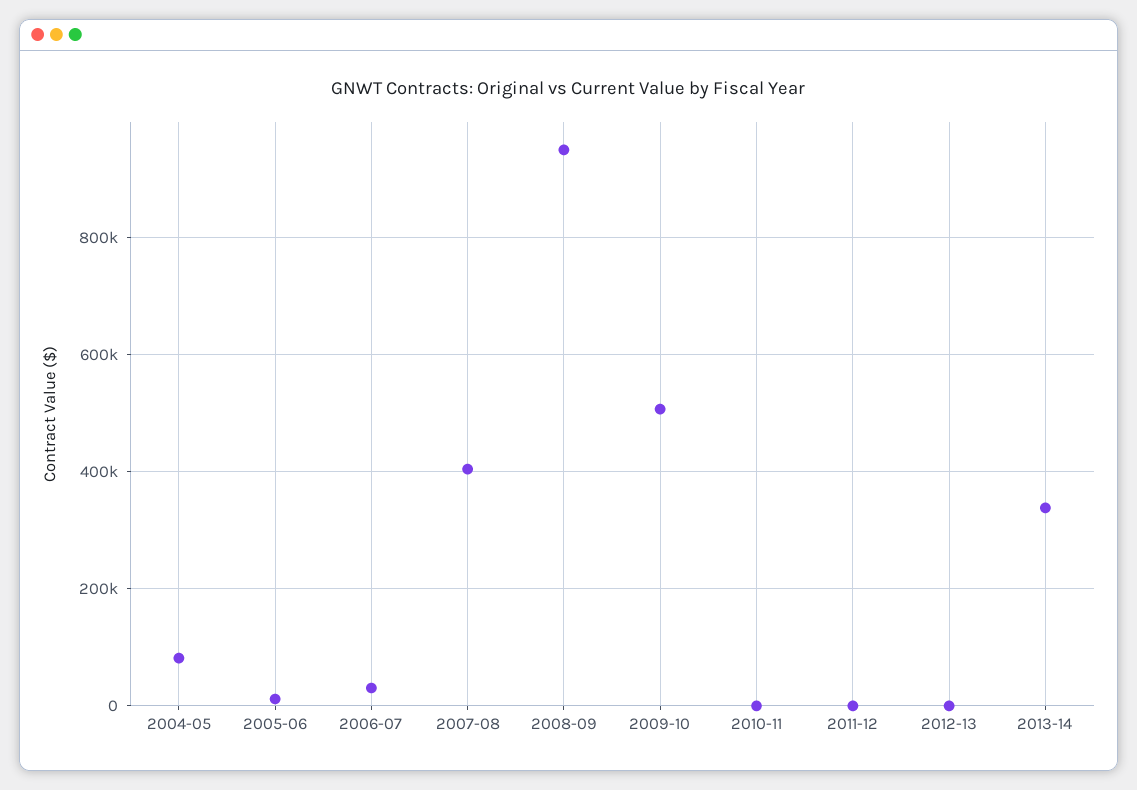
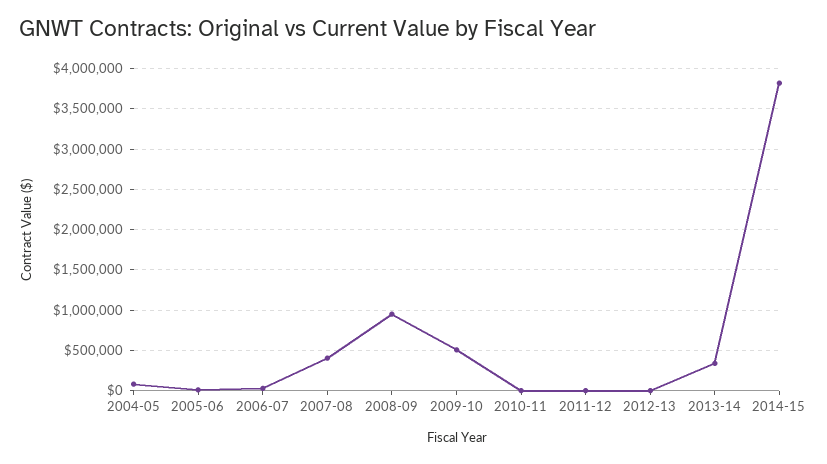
2014-15: none -> 3800000

